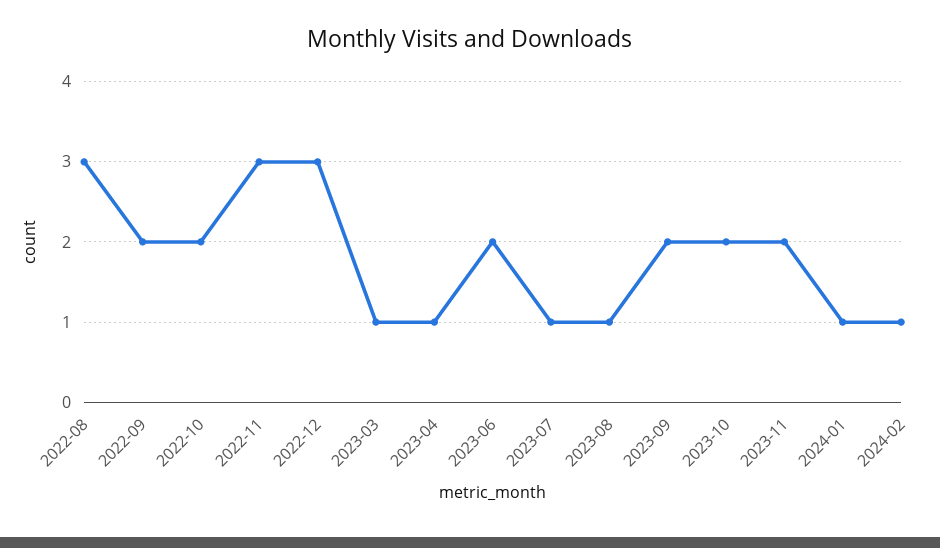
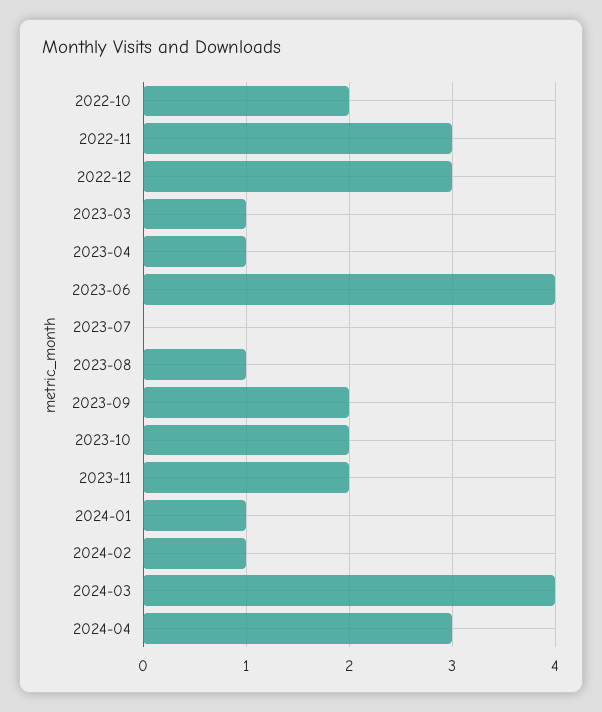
2022-08: 3 -> none
2022-09: 2 -> none
2023-06: 2 -> 4
2023-07: 1 -> 0
2024-03: none -> 4
2024-04: none -> 3

